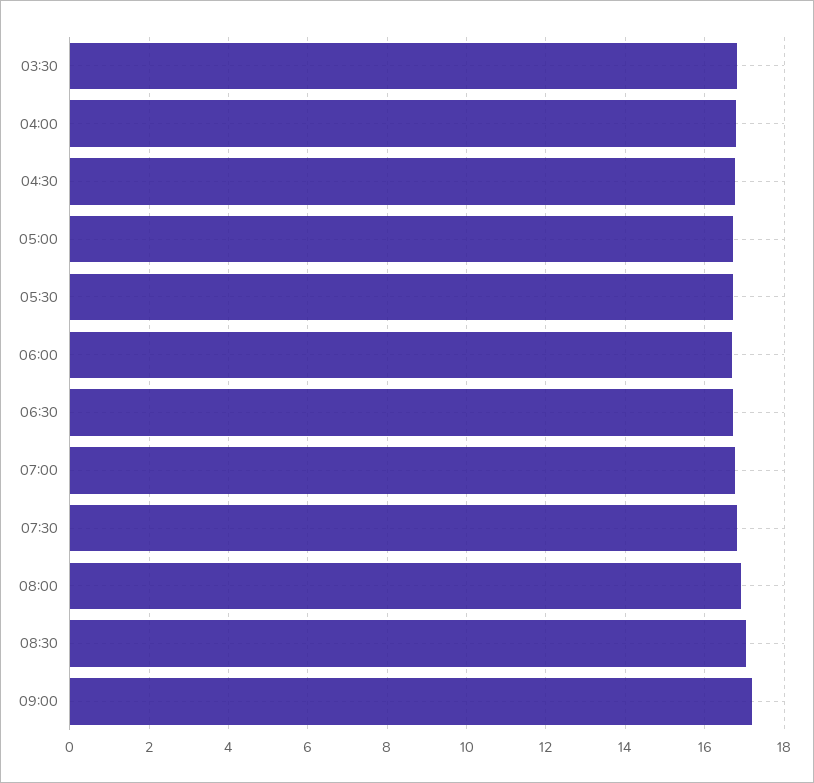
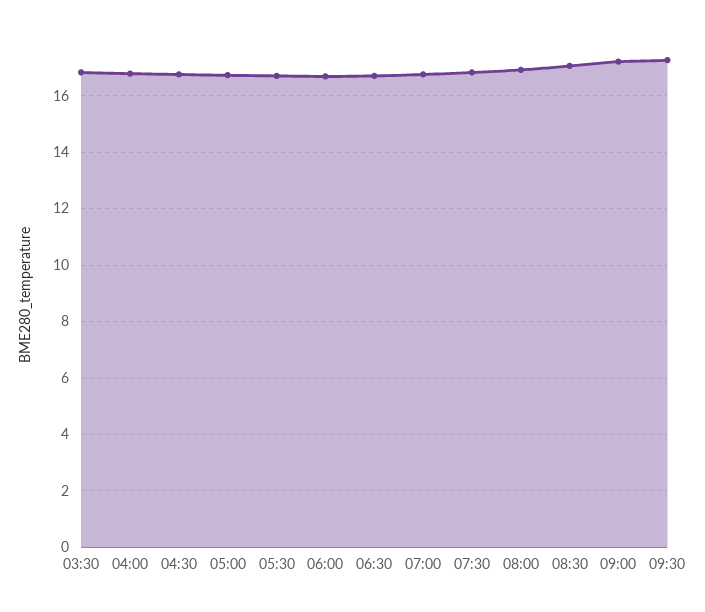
09:30: none -> 17.25

